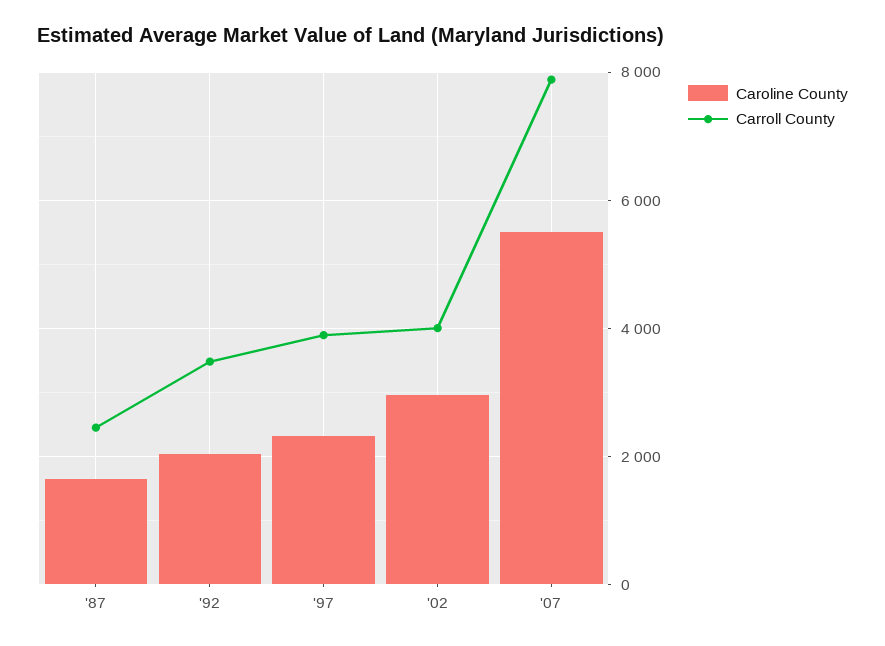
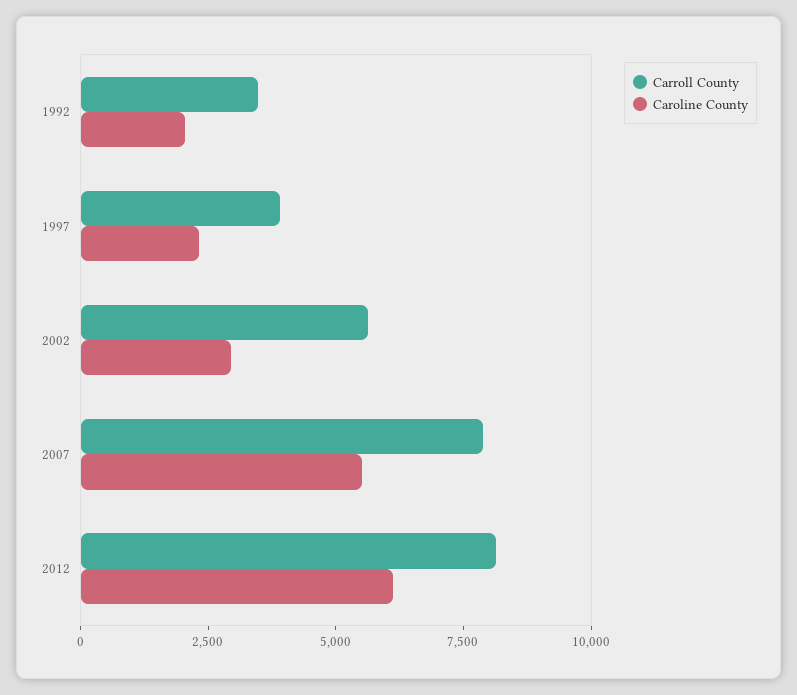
Caroline County, '87: 1600 -> none
Carroll County, '87: 2400 -> none
Carroll County, '02: 4000 -> 5500
Carroll County, 2012: none -> 8000
Caroline County, 2012: none -> 6000

